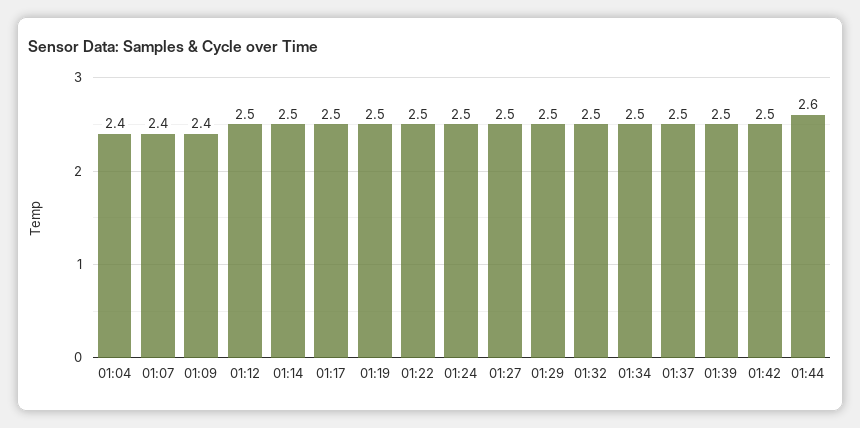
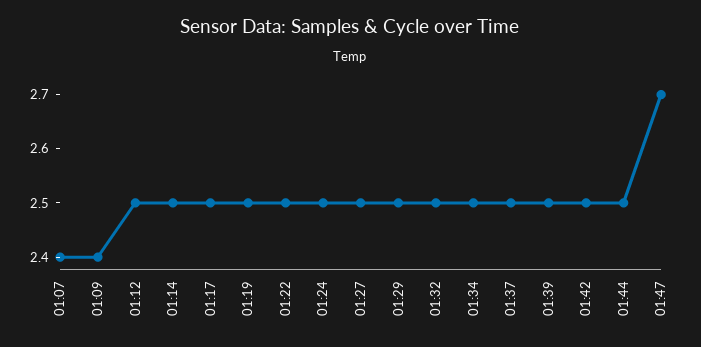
01:04: 2.4 -> none
01:44: 2.6 -> 2.5
01:47: none -> 2.7

